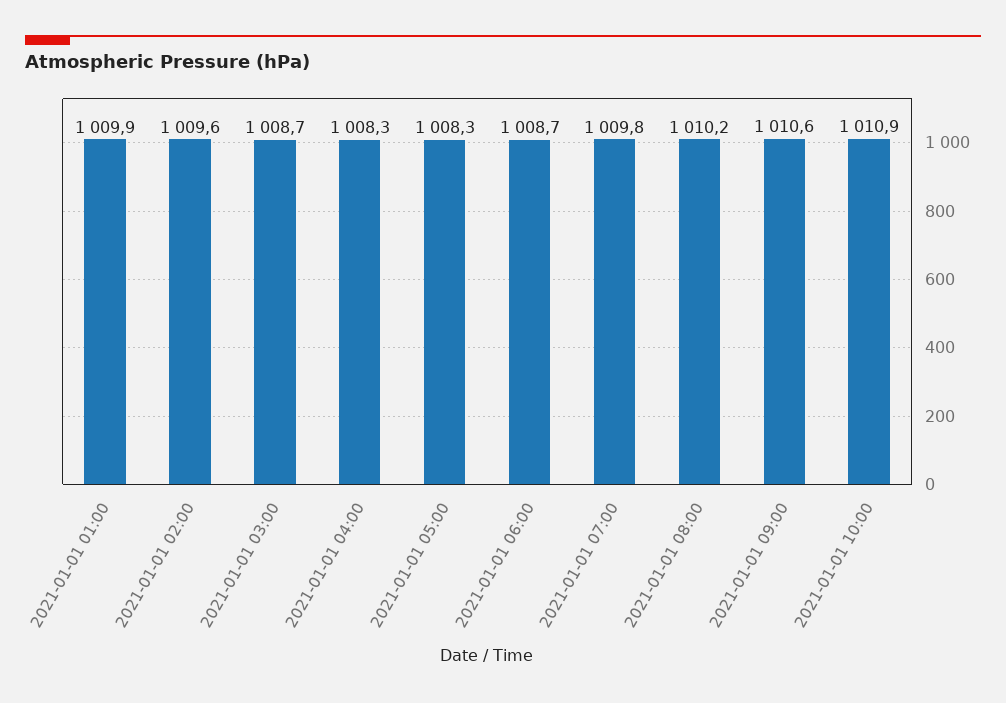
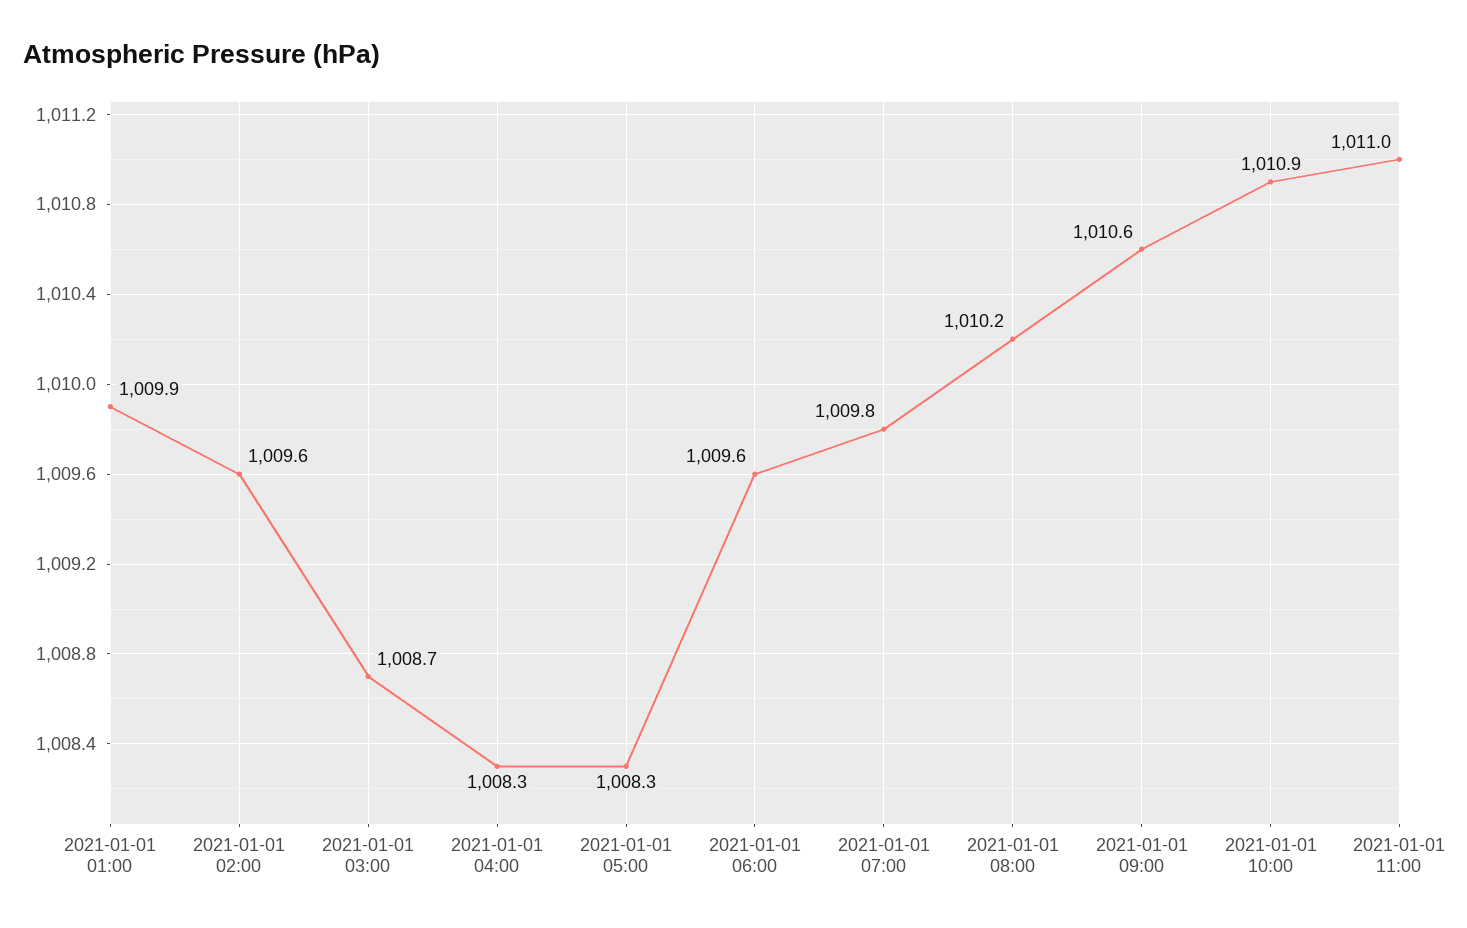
2021-01-01 06:00: 1008.7 -> 1009.6
2021-01-01 11:00: none -> 1011

